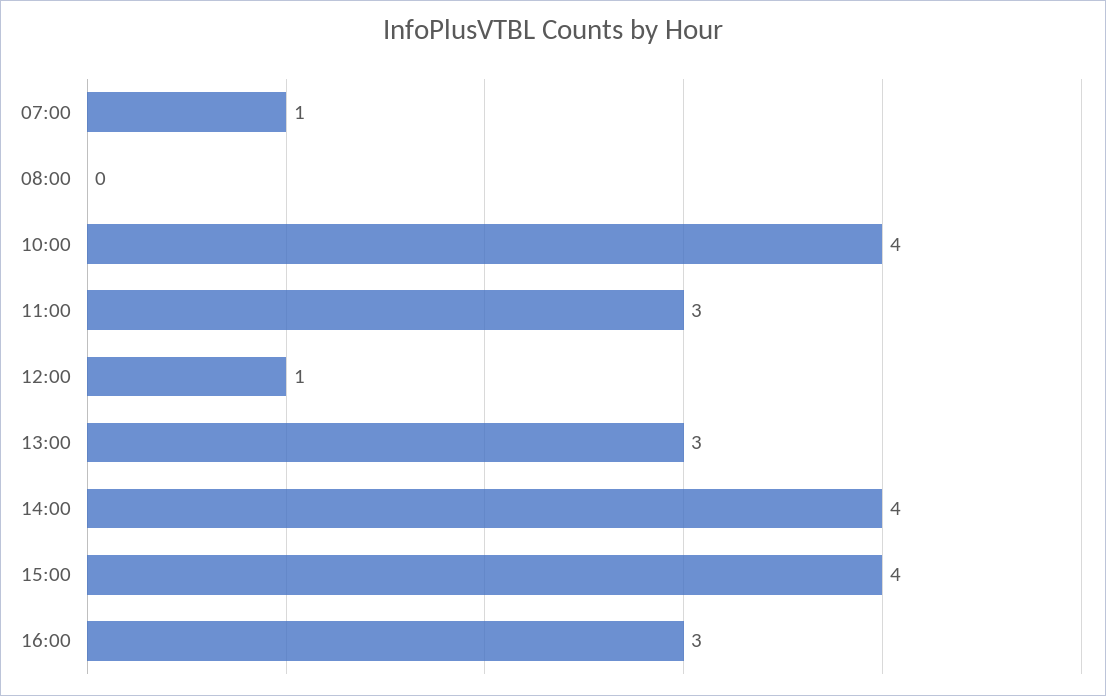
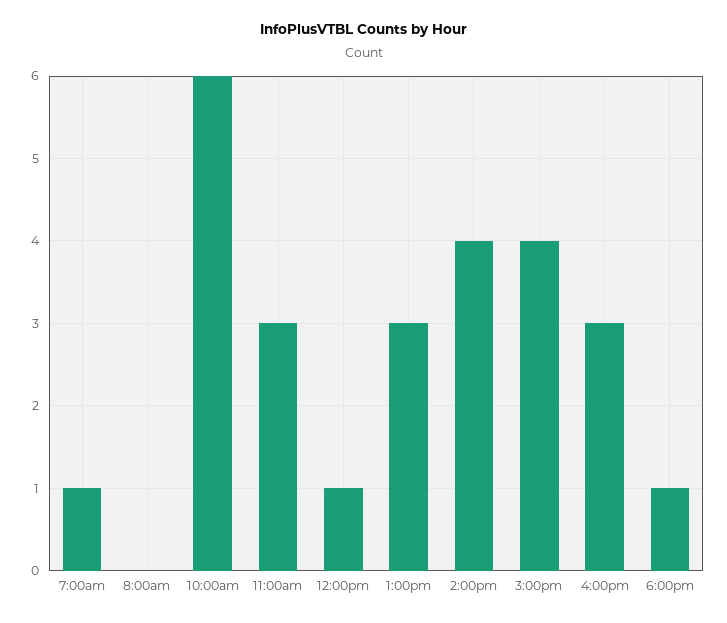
10:00: 4 -> 6
6:00pm: none -> 1

